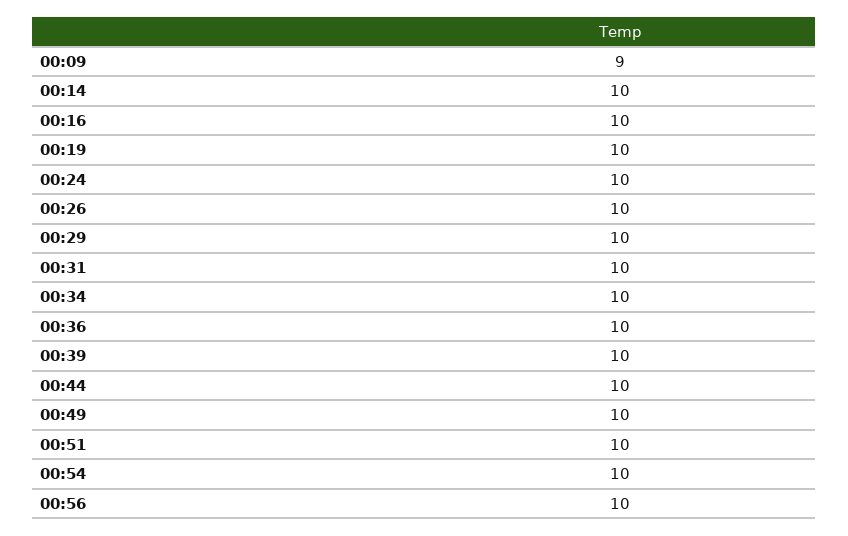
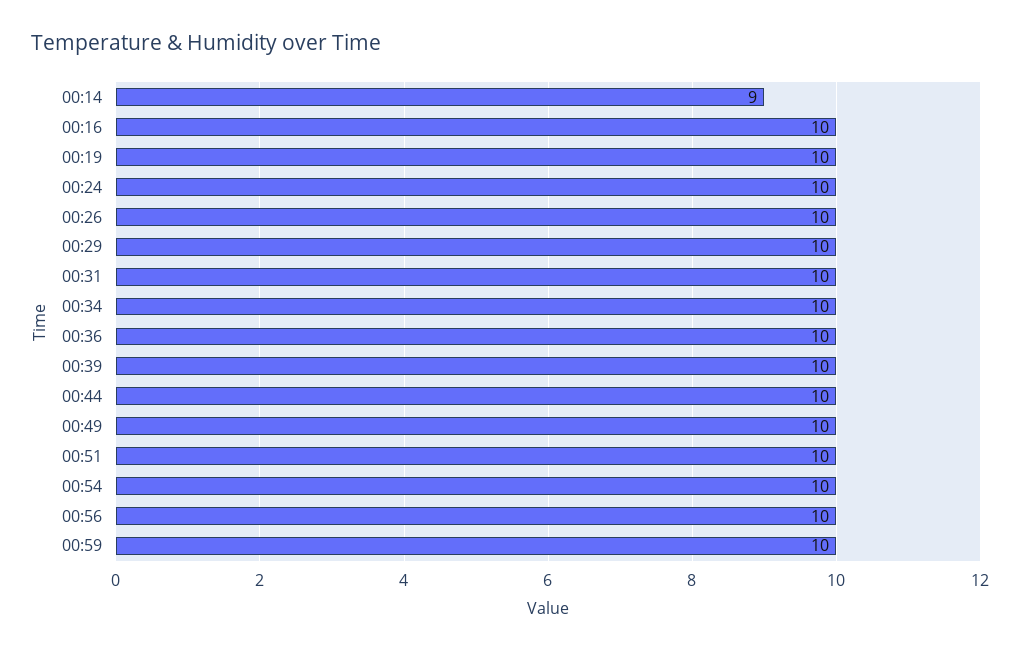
00:09: 9 -> none
00:14: 10 -> 9
00:59: none -> 10

